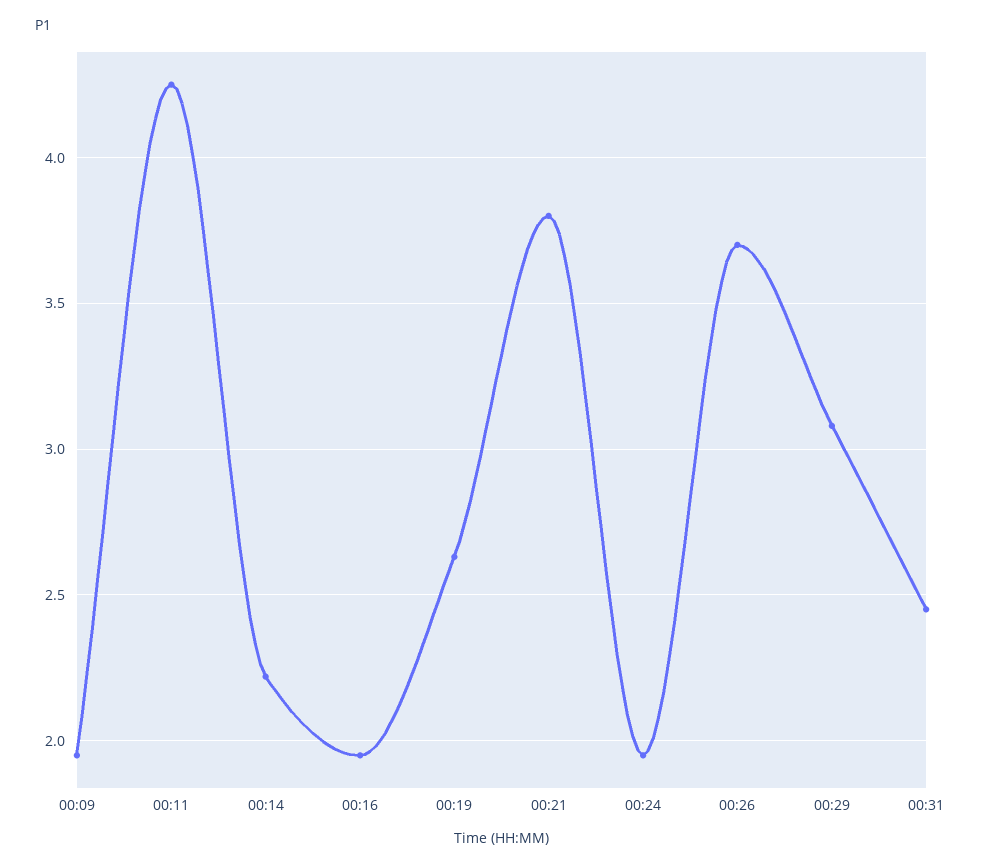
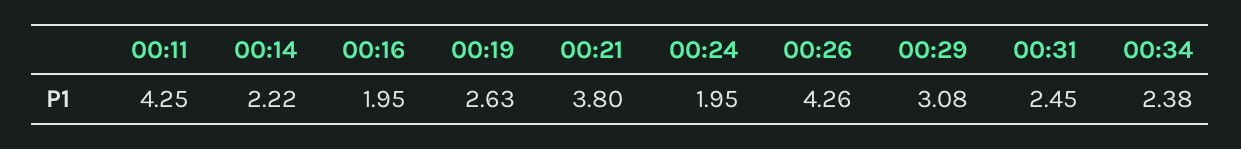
00:09: 1.95 -> none
00:26: 3.7 -> 4.26
00:34: none -> 2.38

